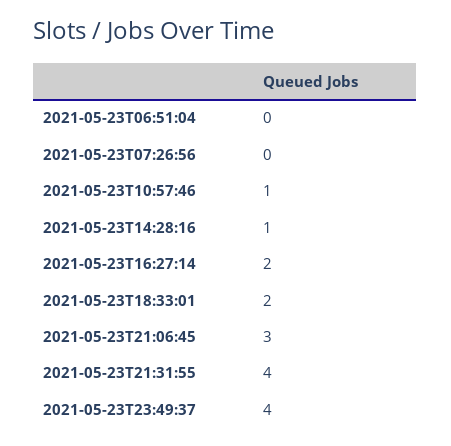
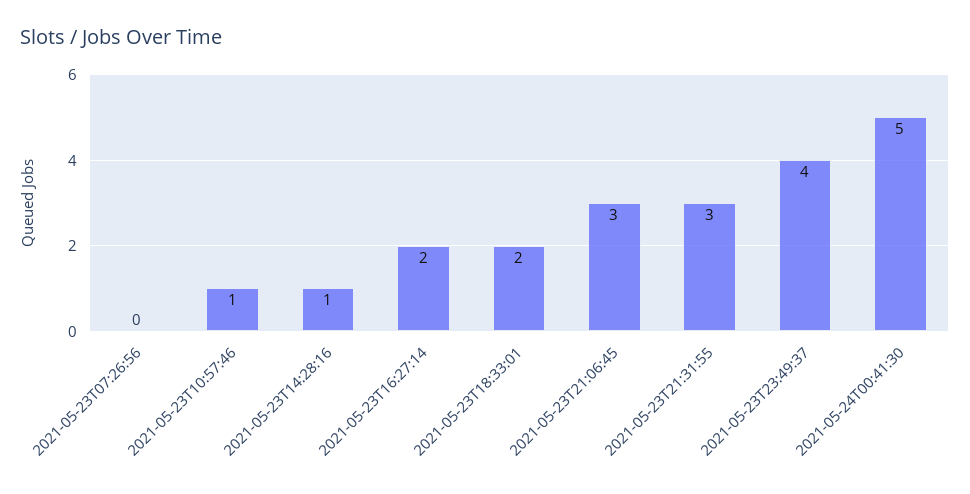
2021-05-23T06:51:04: 0 -> none
2021-05-23T21:31:55: 4 -> 3
2021-05-24T00:41:30: none -> 5

